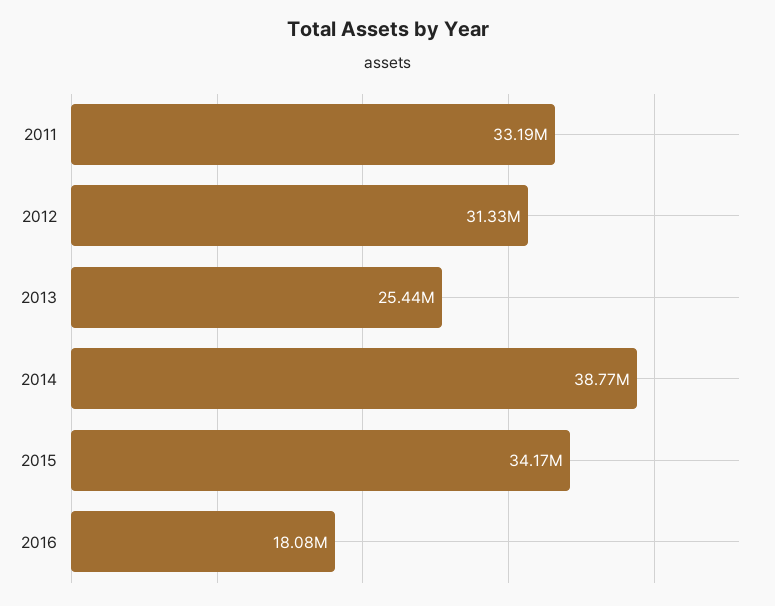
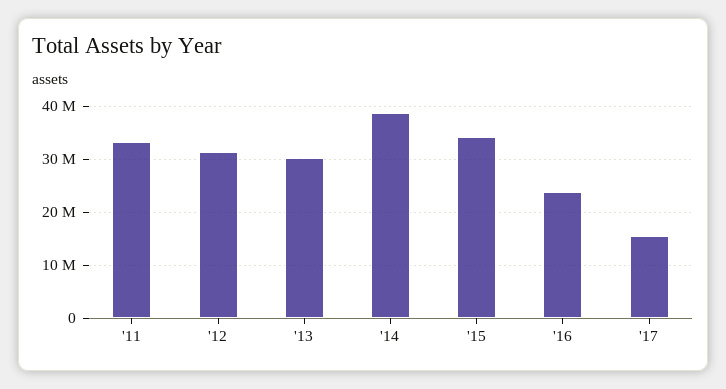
2013: 25440000 -> 30000000
2016: 18080000 -> 24000000
'17: none -> 16000000

